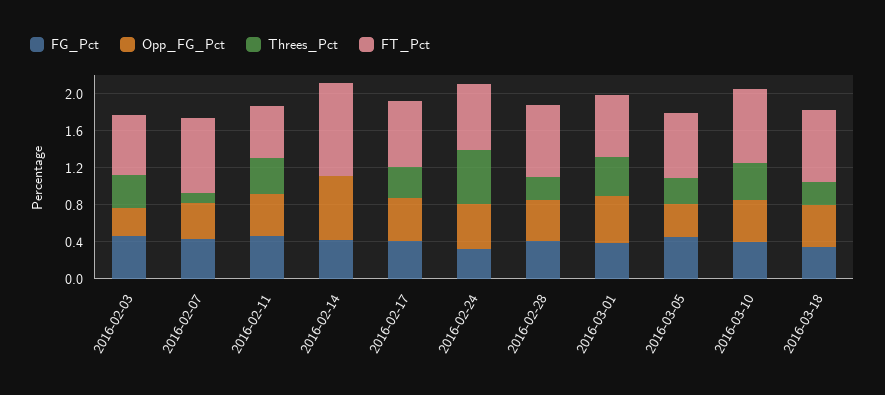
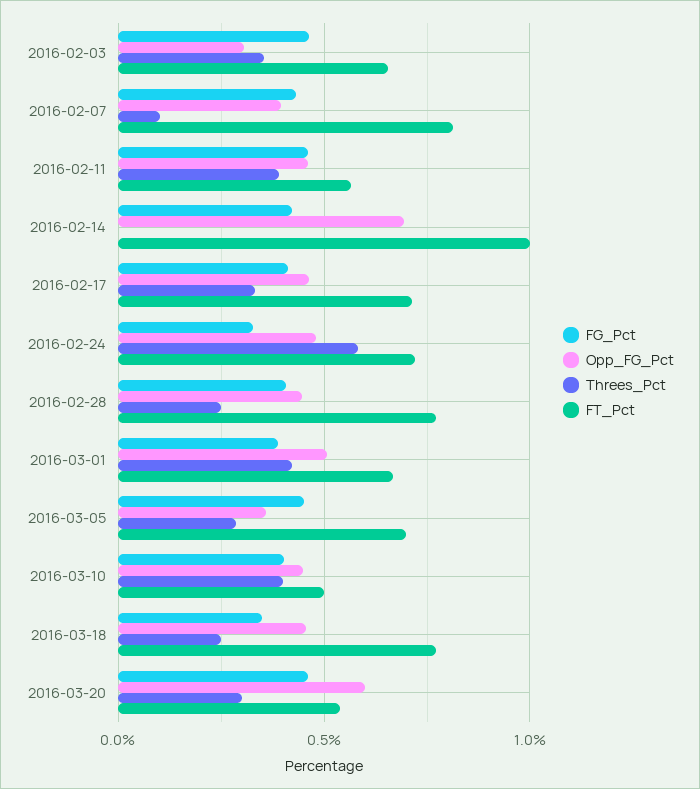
FT_Pct, 2016-03-10: 0.8 -> 0.5
FG_Pct, 2016-03-20: none -> 0.45
Opp_FG_Pct, 2016-03-20: none -> 0.6
Threes_Pct, 2016-03-20: none -> 0.3
FT_Pct, 2016-03-20: none -> 0.55

